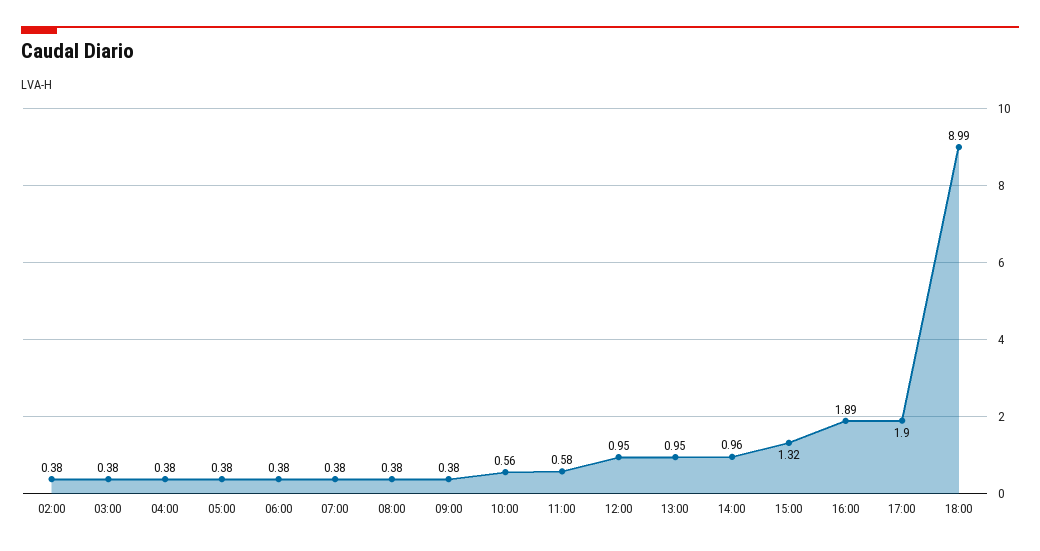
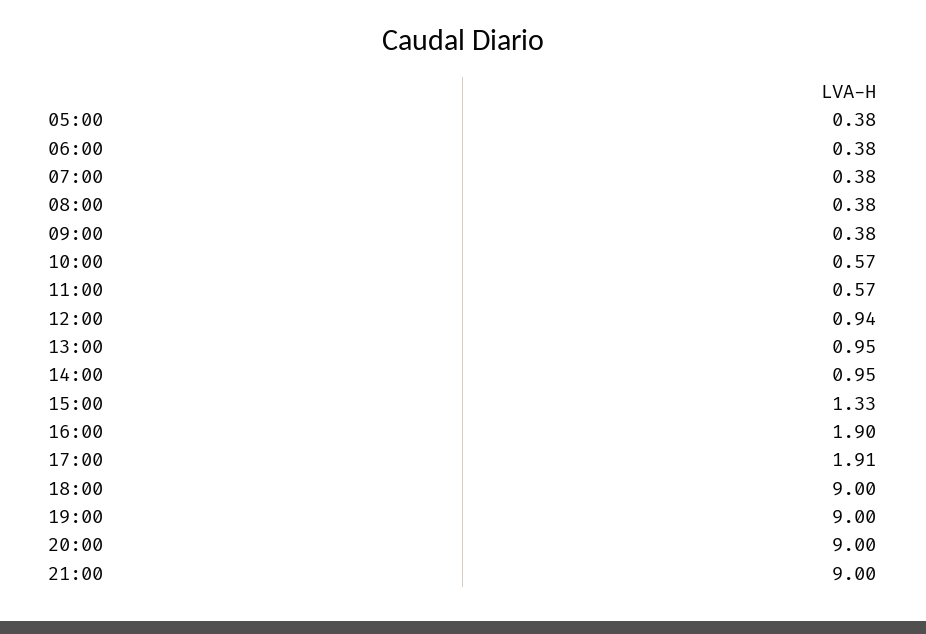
02:00: 0.38 -> none
03:00: 0.38 -> none
04:00: 0.38 -> none
10:00: 0.56 -> 0.57
11:00: 0.58 -> 0.57
12:00: 0.95 -> 0.94
14:00: 0.96 -> 0.95
15:00: 1.32 -> 1.33
16:00: 1.89 -> 1.9
17:00: 1.9 -> 1.91
18:00: 8.99 -> 9
19:00: none -> 9
20:00: none -> 9
21:00: none -> 9

